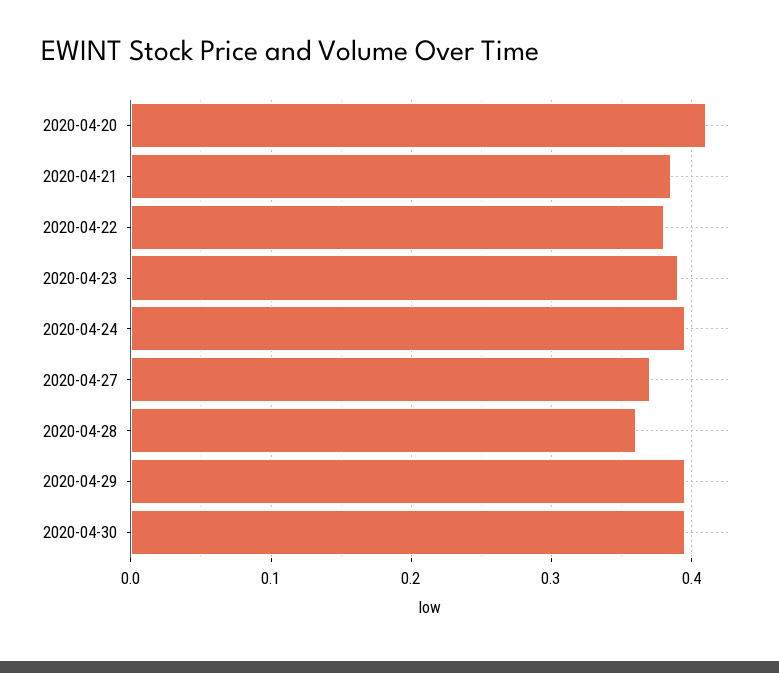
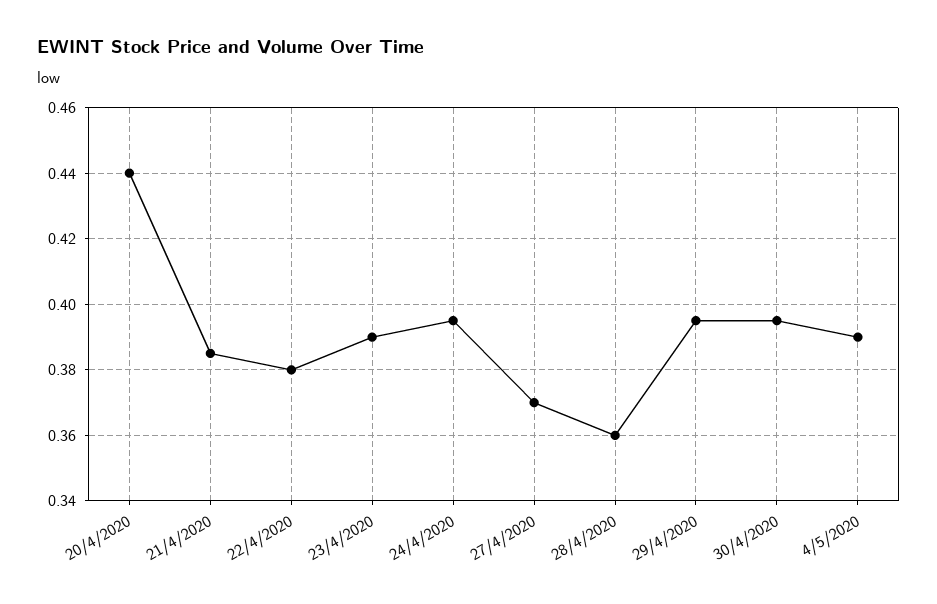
2020-04-20: 0.41 -> 0.44
4/5/2020: none -> 0.39

